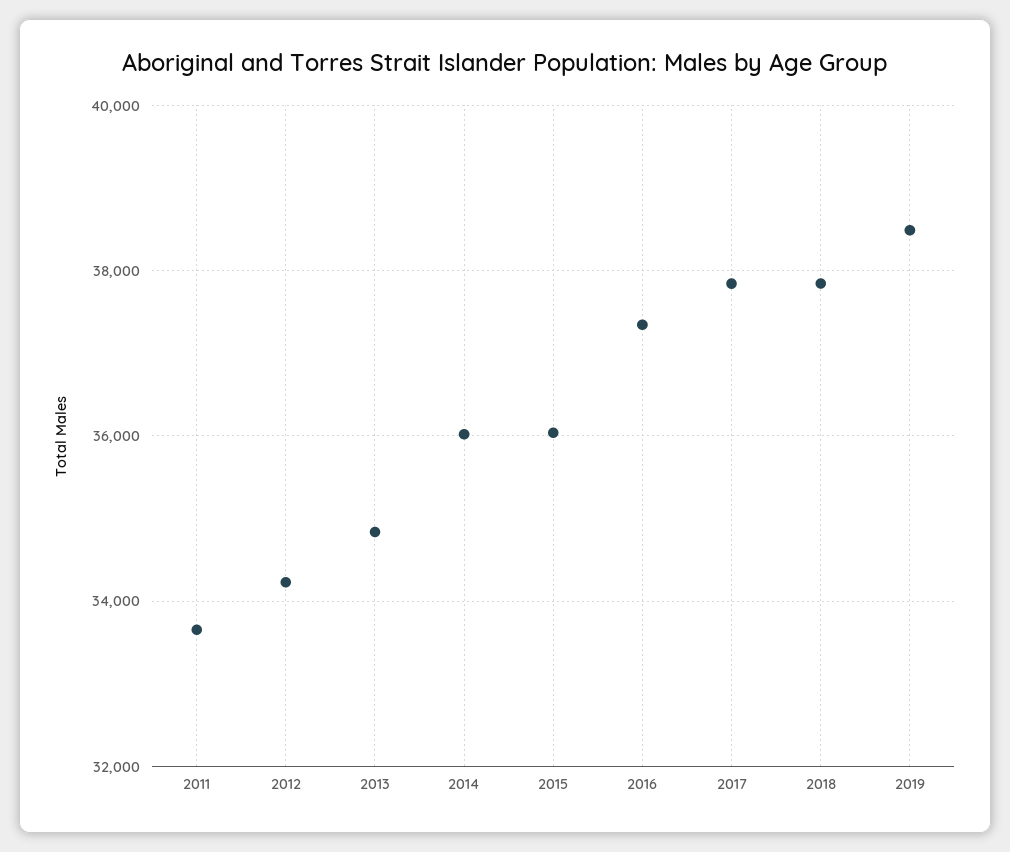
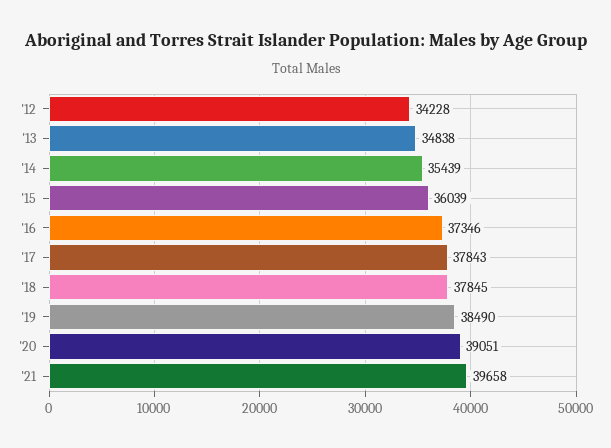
2011: 33600 -> none
2014: 36000 -> 35439
'20: none -> 39051
'21: none -> 39658

